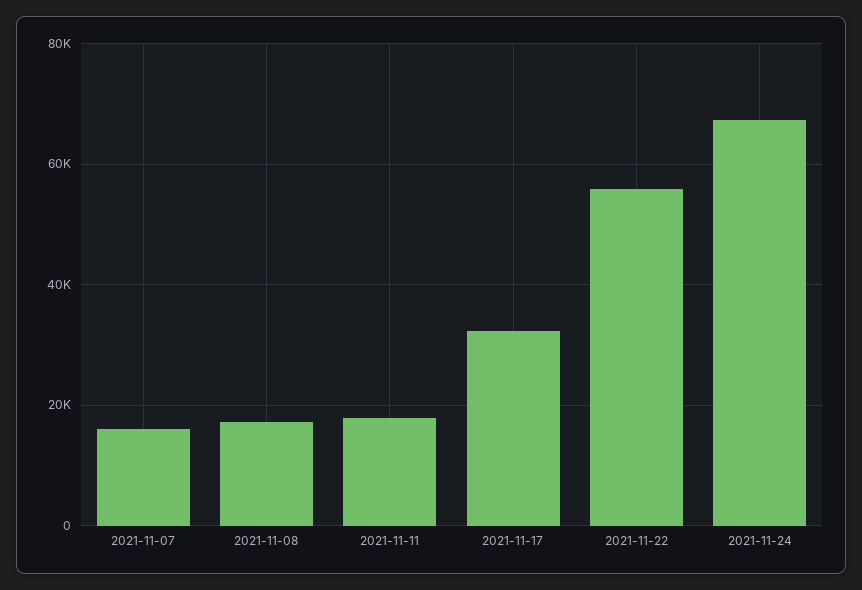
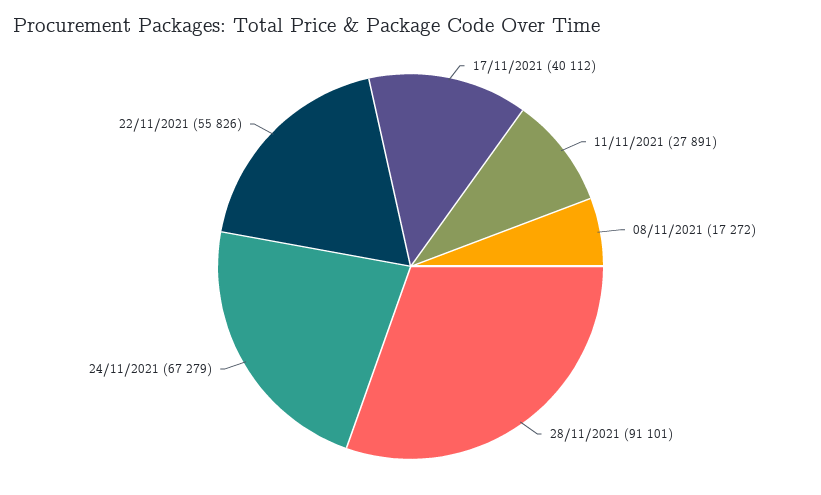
2021-11-07: 16000 -> none
2021-11-11: 18000 -> 27891
2021-11-17: 32000 -> 40112
28/11/2021: none -> 91101

